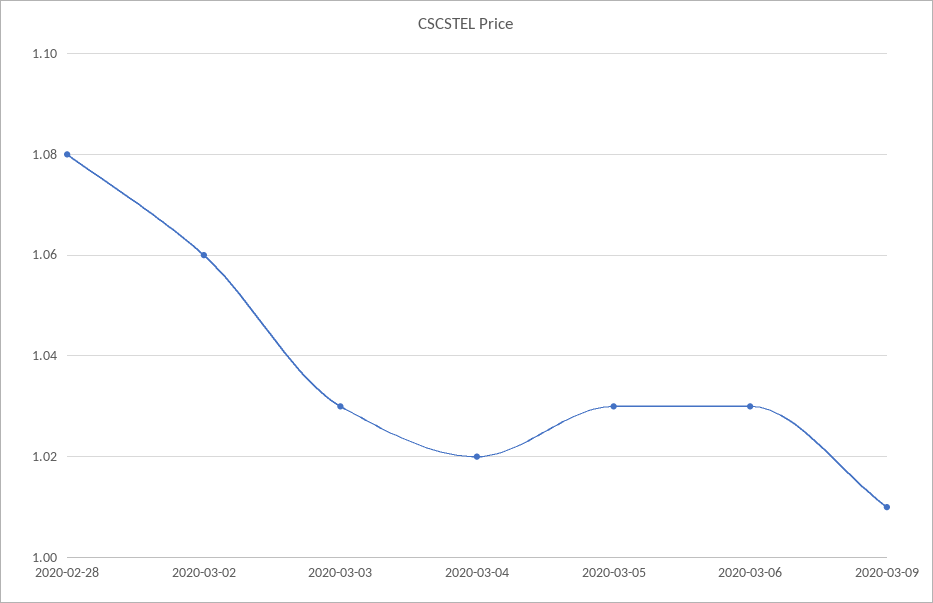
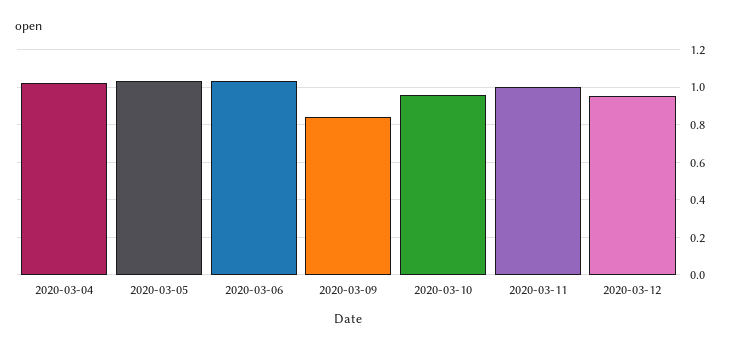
2020-02-28: 1.08 -> none
2020-03-02: 1.06 -> none
2020-03-03: 1.03 -> none
2020-03-09: 1.01 -> 0.85
2020-03-10: none -> 0.95
2020-03-11: none -> 1
2020-03-12: none -> 0.95

